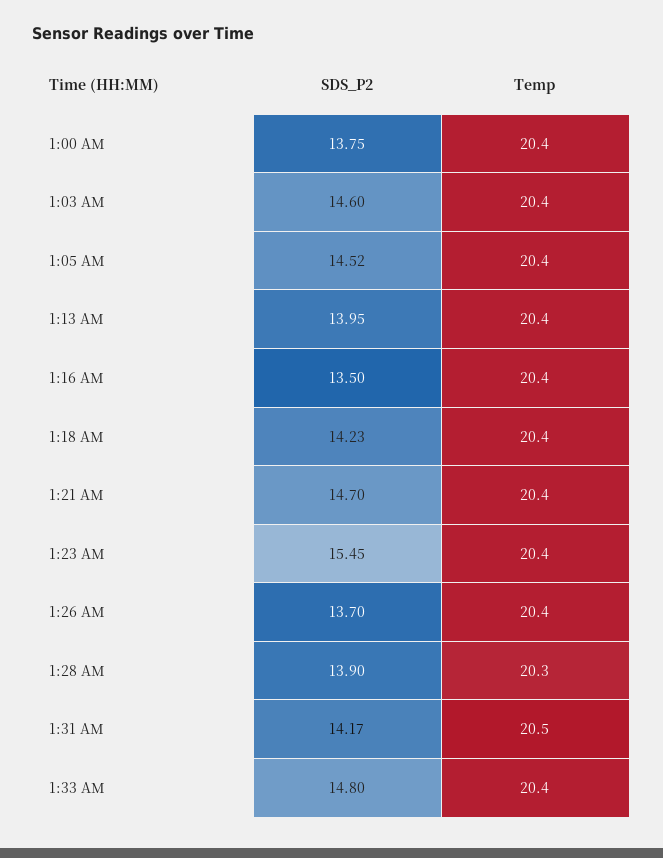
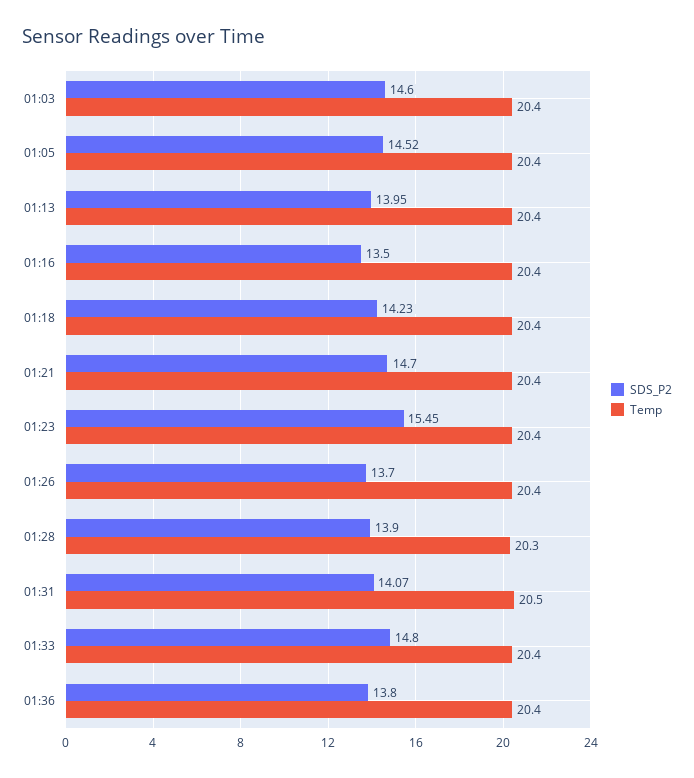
SDS_P2, 1:00 AM: 13.75 -> none
Temp, 1:00 AM: 20.4 -> none
SDS_P2, 1:31 AM: 14.17 -> 14.07
SDS_P2, 01:36: none -> 13.8
Temp, 01:36: none -> 20.4

